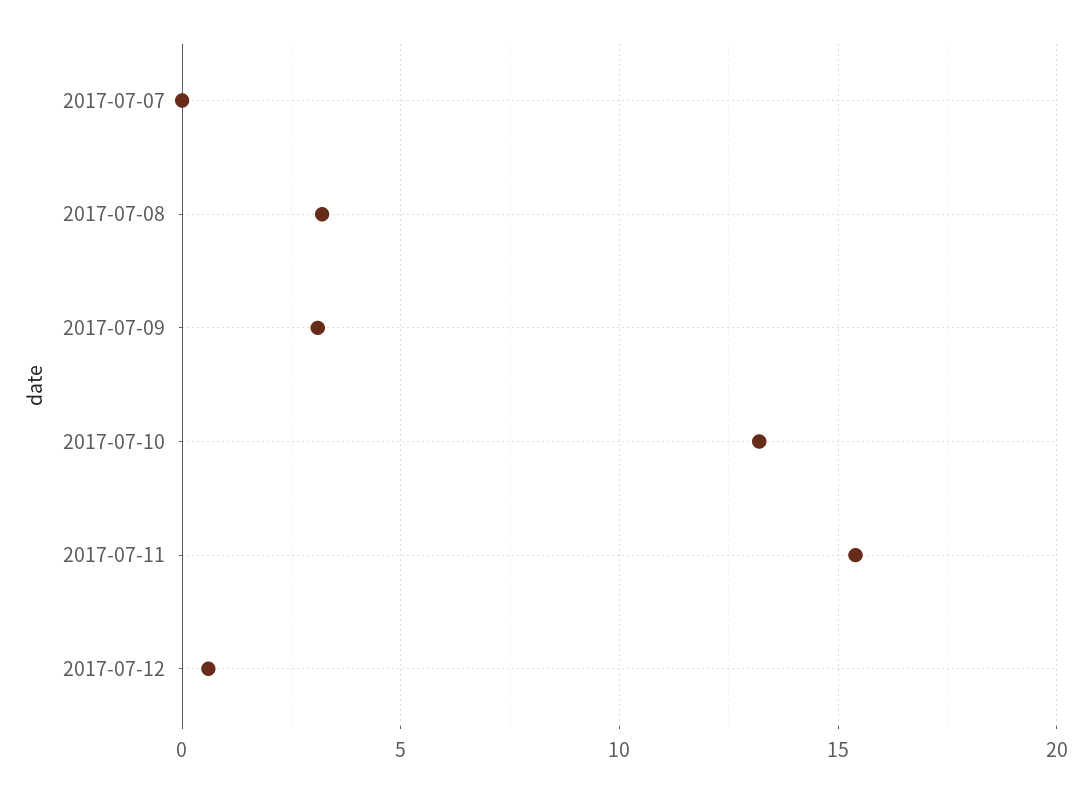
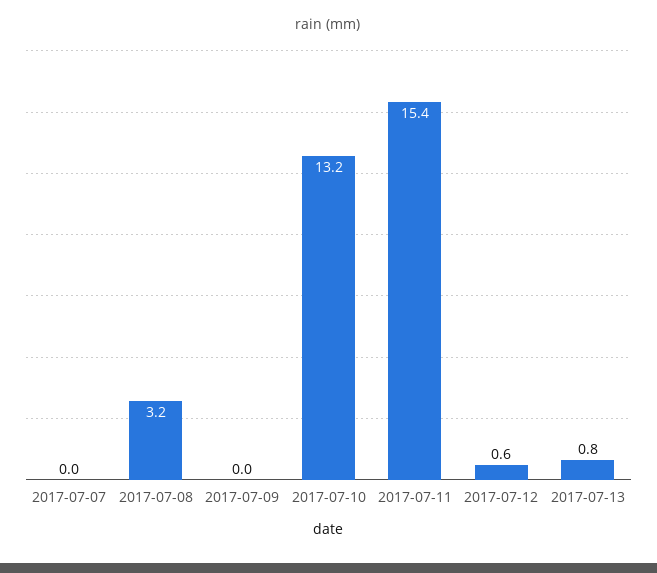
2017-07-09: 3 -> 0
2017-07-13: none -> 0.8

